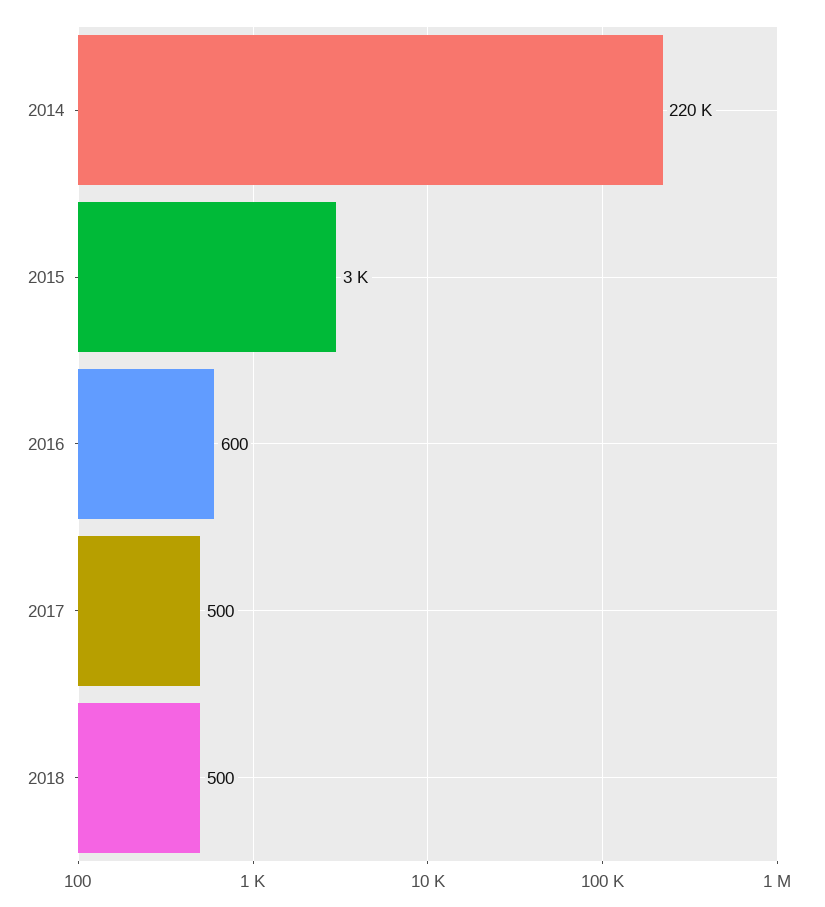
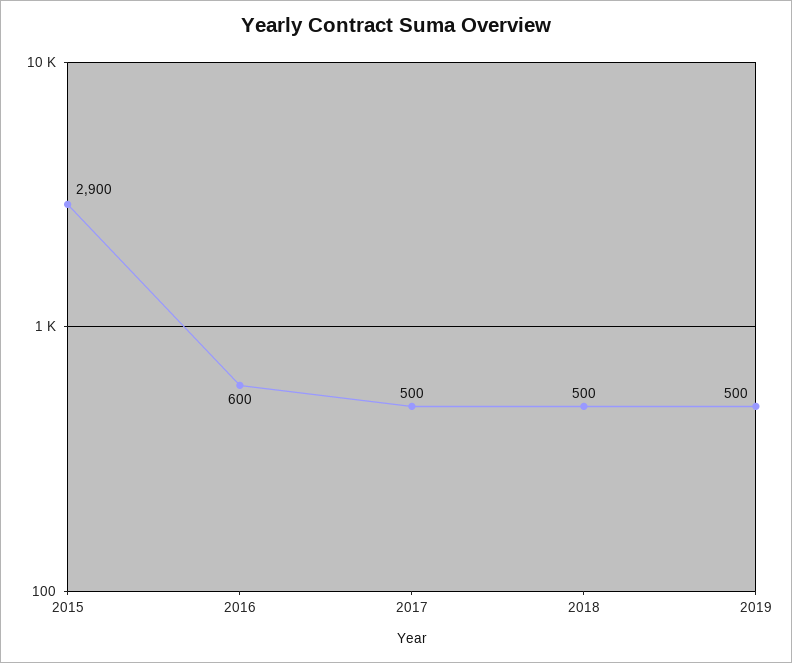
2014: 220000 -> none
2015: 3000 -> 2900
2019: none -> 500

